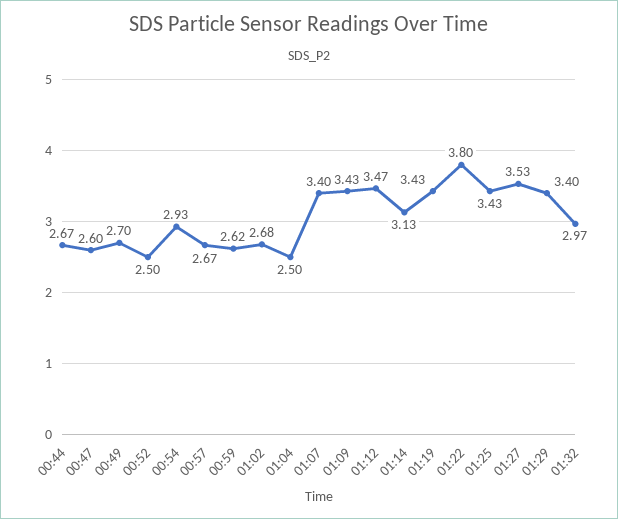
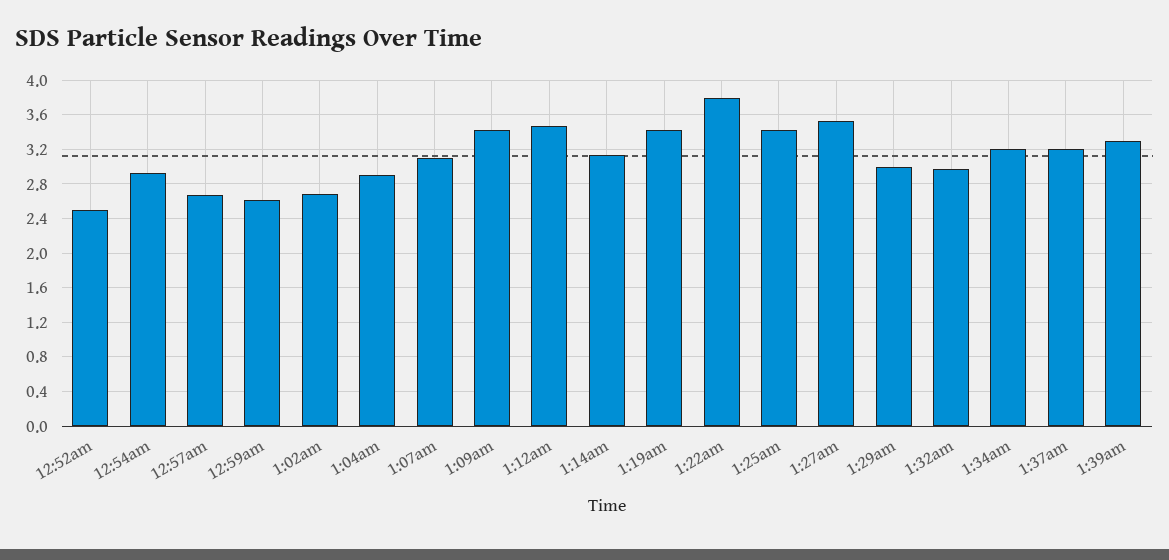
00:44: 2.67 -> none
00:47: 2.6 -> none
00:49: 2.7 -> none
01:04: 2.5 -> 2.9
01:07: 3.4 -> 3.1
01:29: 3.4 -> 3
1:34am: none -> 3.2
1:37am: none -> 3.2
1:39am: none -> 3.3

